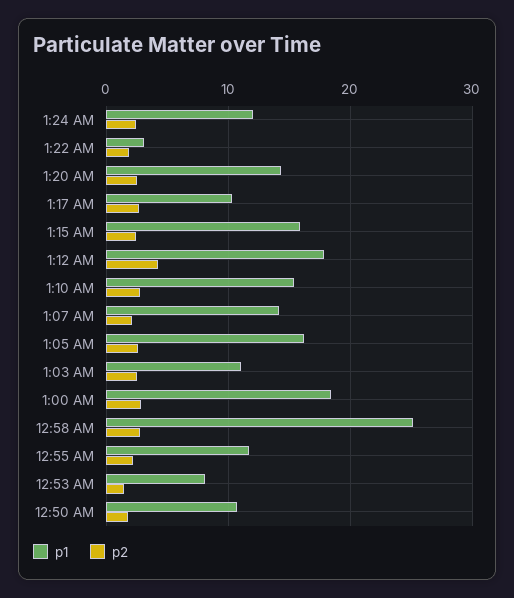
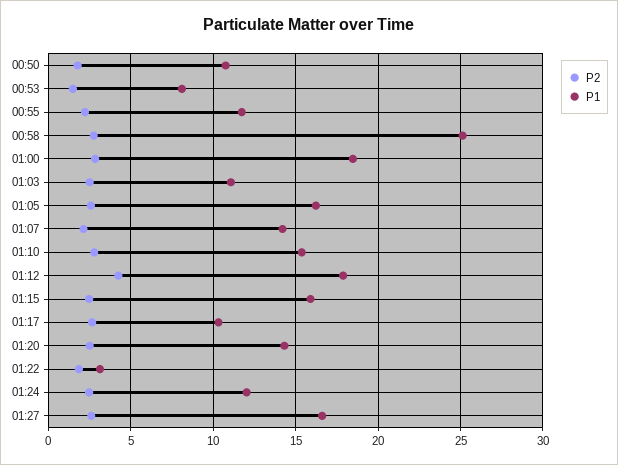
p2, 01:27: none -> 2.5
p1, 01:27: none -> 16.5

